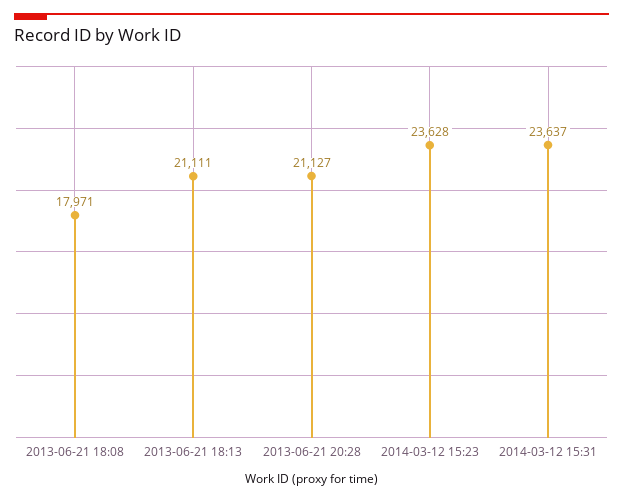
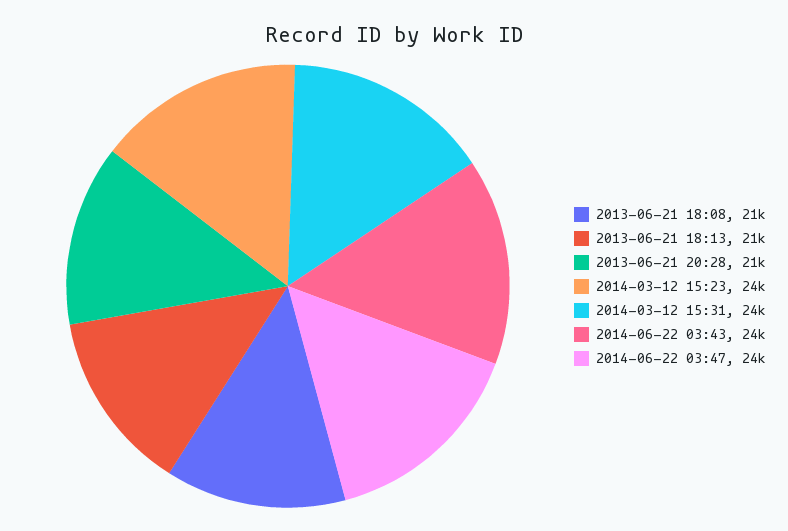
2013-06-21 18:08: 17971 -> 21000
2014-06-22 03:43: none -> 24000
2014-06-22 03:47: none -> 24000

